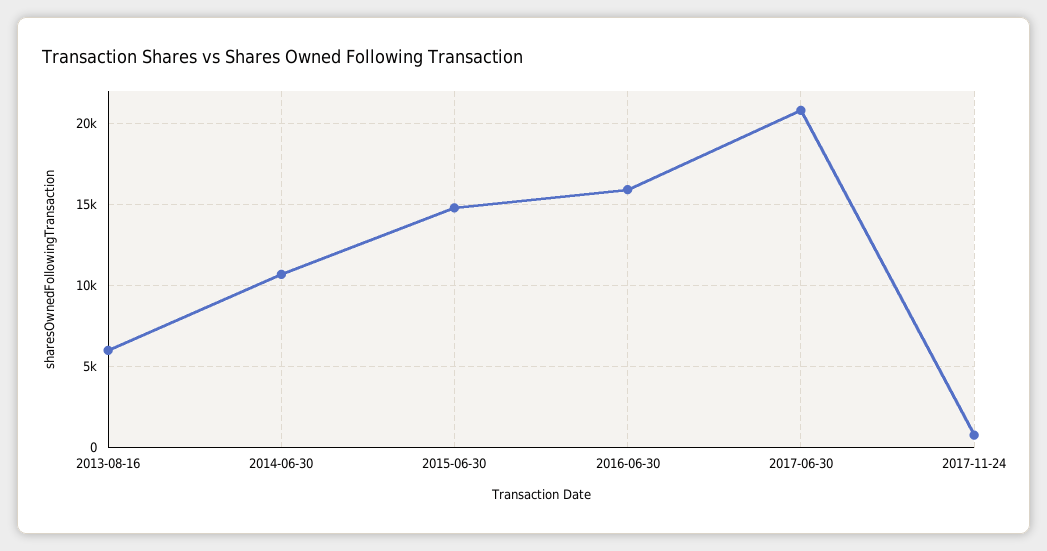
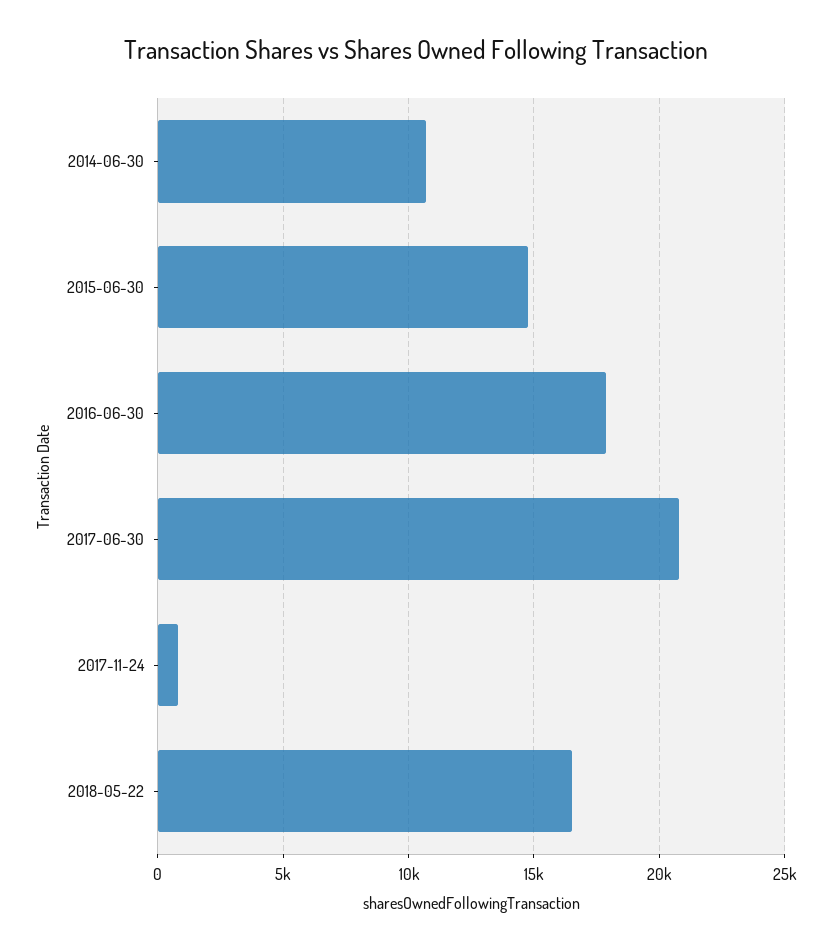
2013-08-16: 6000 -> none
2016-06-30: 16000 -> 18000
2018-05-22: none -> 16500

